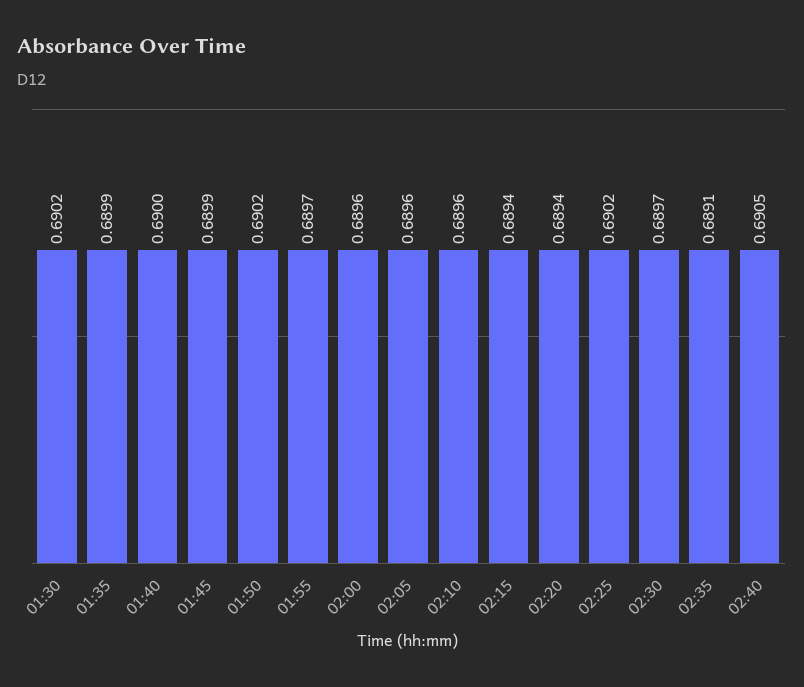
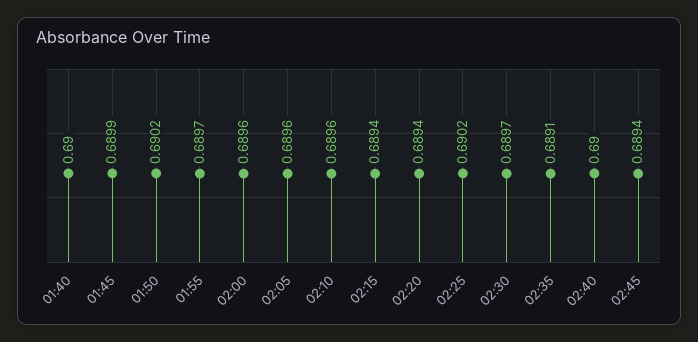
01:30: 0.6902 -> none
01:35: 0.6899 -> none
02:40: 0.6905 -> 0.69
02:45: none -> 0.6894

